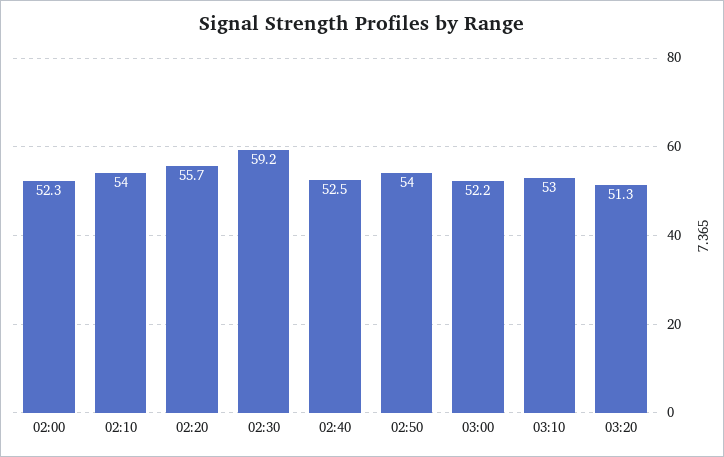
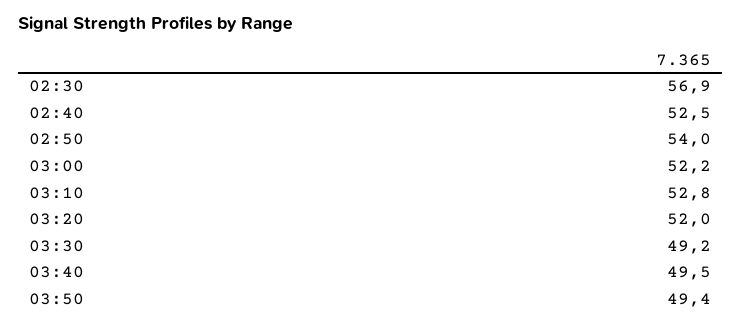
02:00: 52.3 -> none
02:10: 54 -> none
02:20: 55.7 -> none
02:30: 59.2 -> 56.9
03:10: 53 -> 52.8
03:20: 51.3 -> 52
03:30: none -> 49.2
03:40: none -> 49.5
03:50: none -> 49.4

